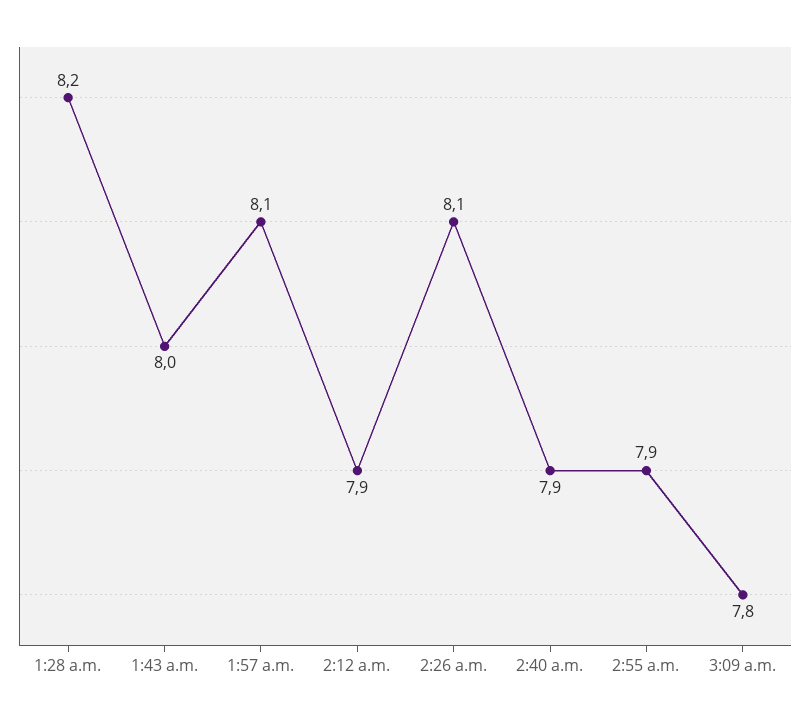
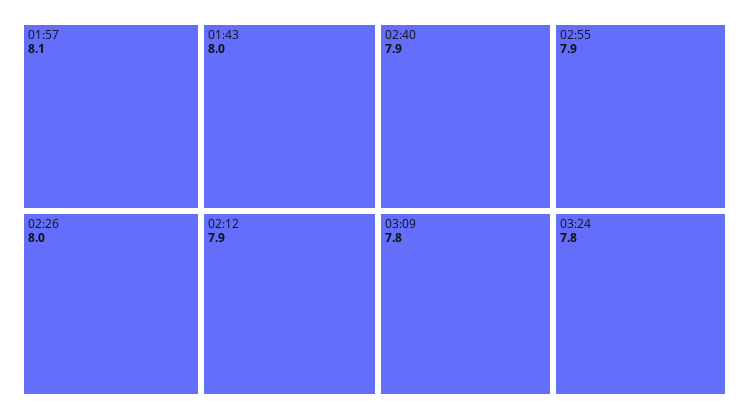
1:28 a.m.: 8.2 -> none
2:26 a.m.: 8.1 -> 8
03:24: none -> 7.8

